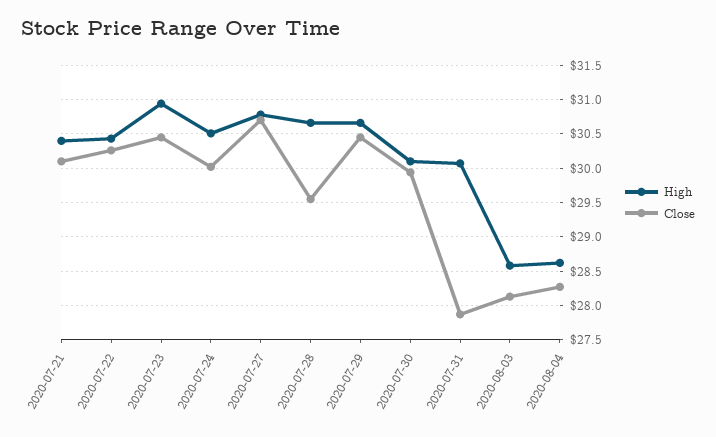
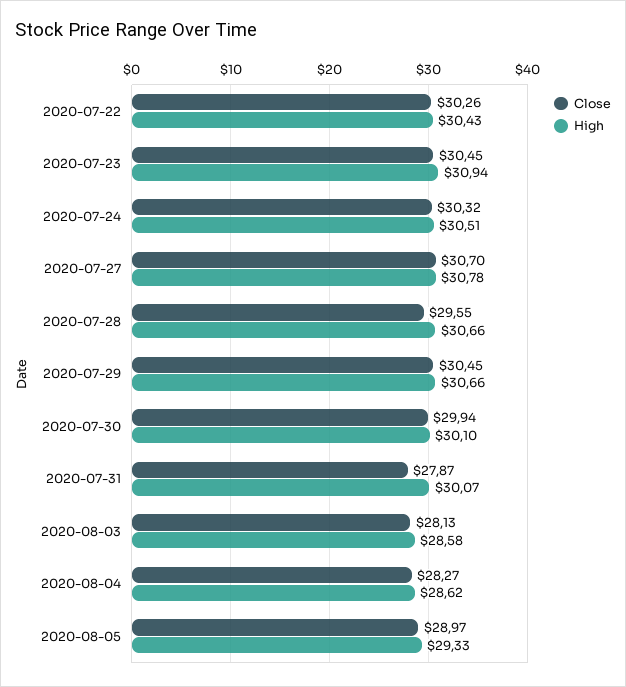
High, 2020-07-21: 30.4 -> none
Close, 2020-07-21: 30.1 -> none
Close, 2020-07-24: 30 -> 30.32
Close, 2020-08-05: none -> 28.97
High, 2020-08-05: none -> 29.33

